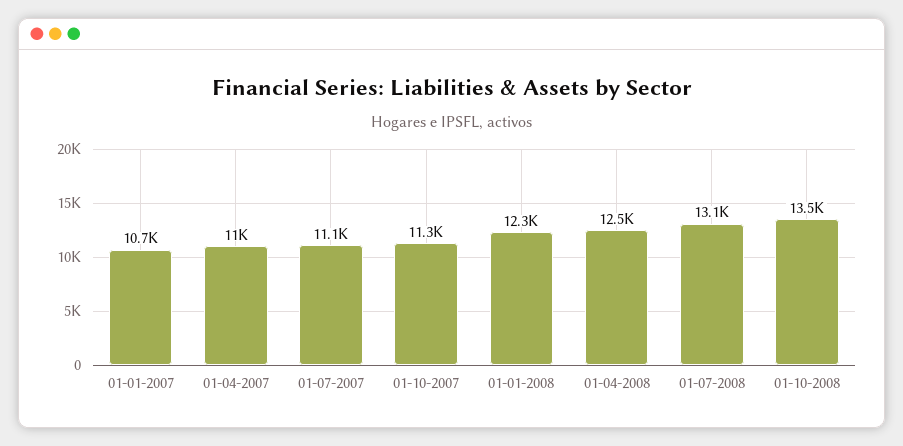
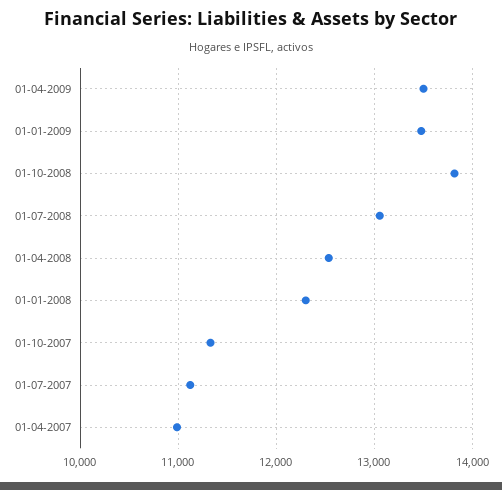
01-01-2007: 10700 -> none
01-10-2008: 13500 -> 13800
01-04-2009: none -> 13500
01-01-2009: none -> 13500

